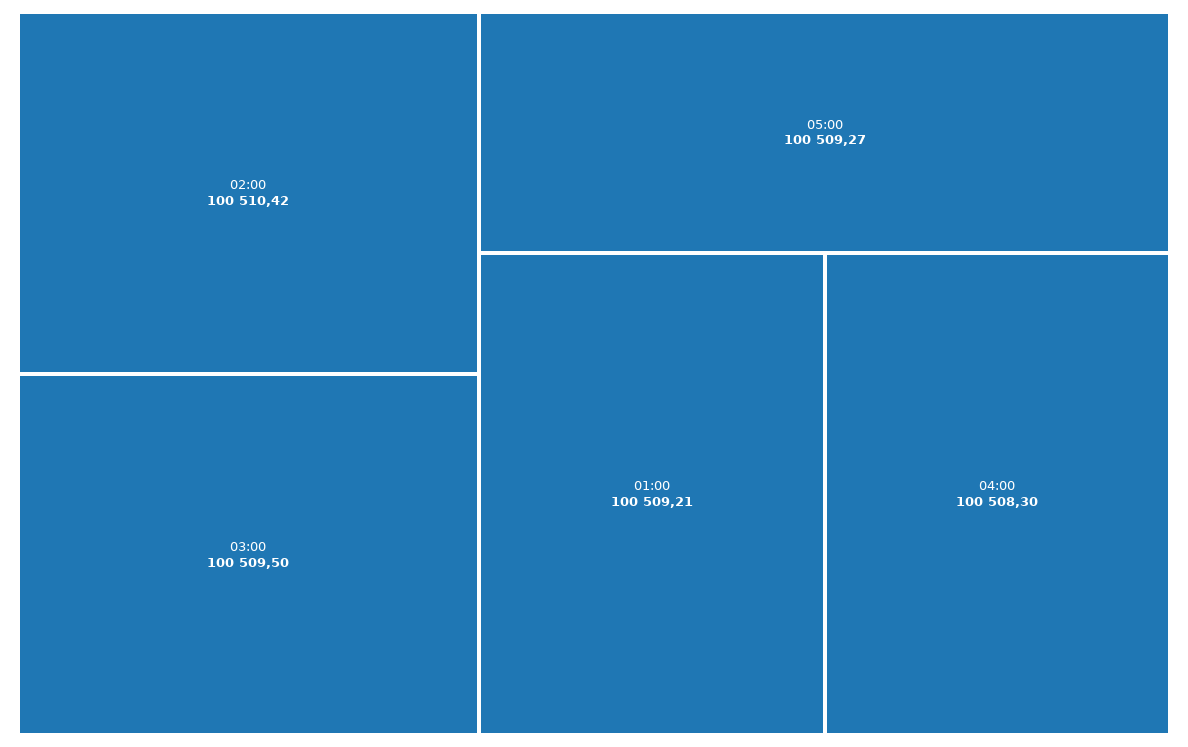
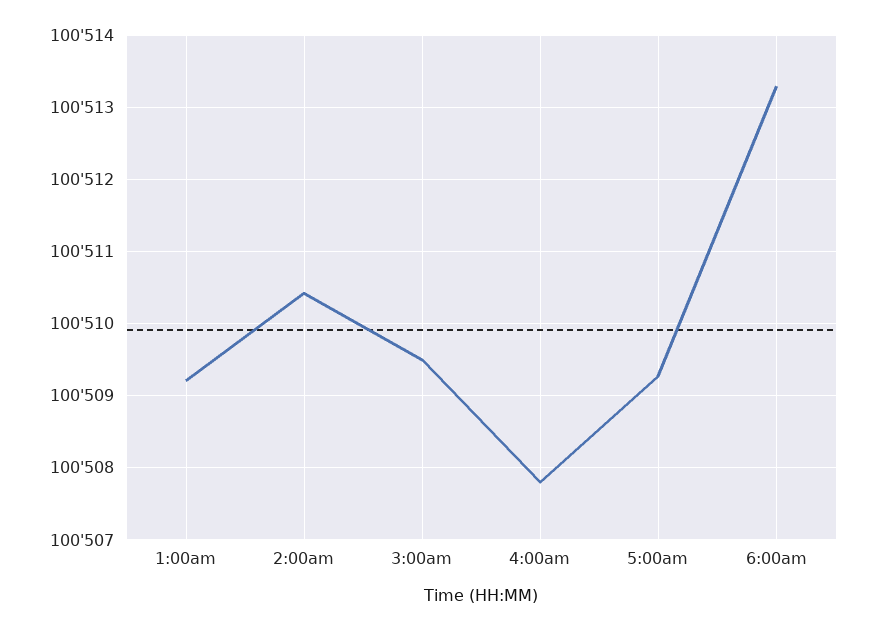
04:00: 100508.3 -> 100507.8
6:00am: none -> 100513.3

